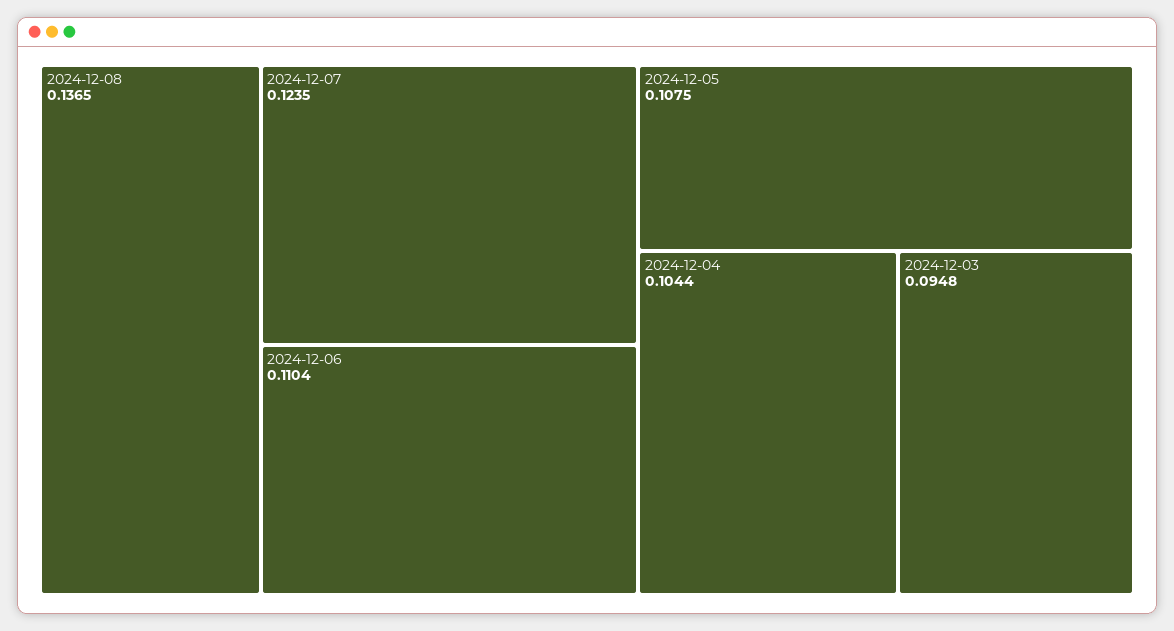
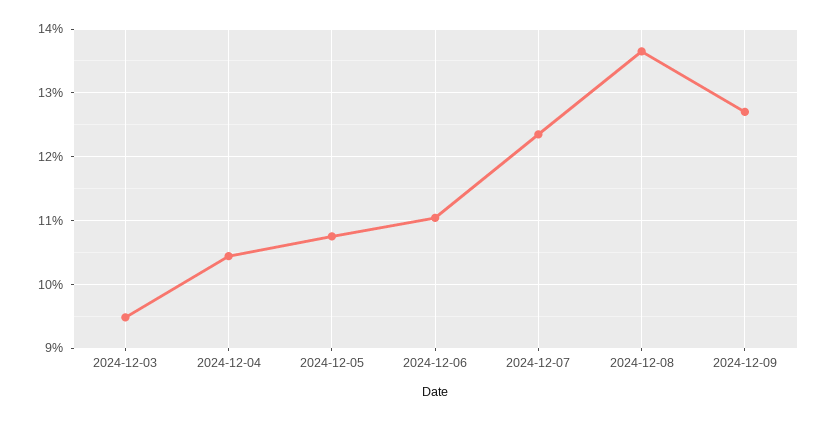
2024-12-09: none -> 0.127

